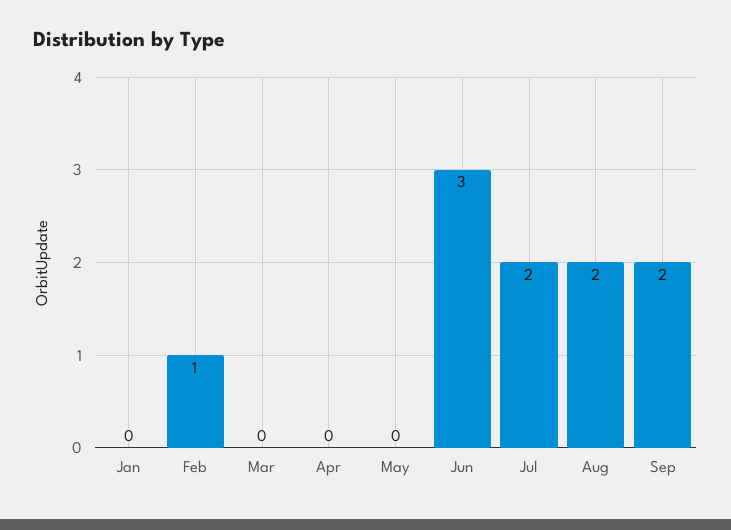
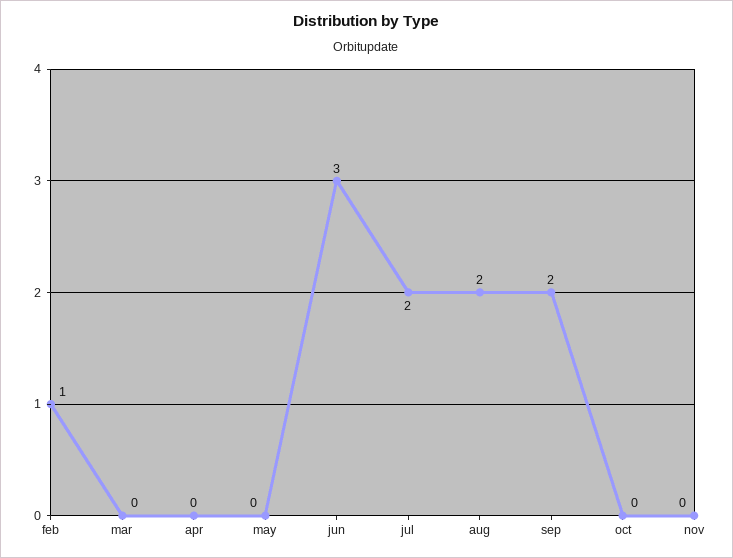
Jan: 0 -> none
oct: none -> 0
nov: none -> 0

